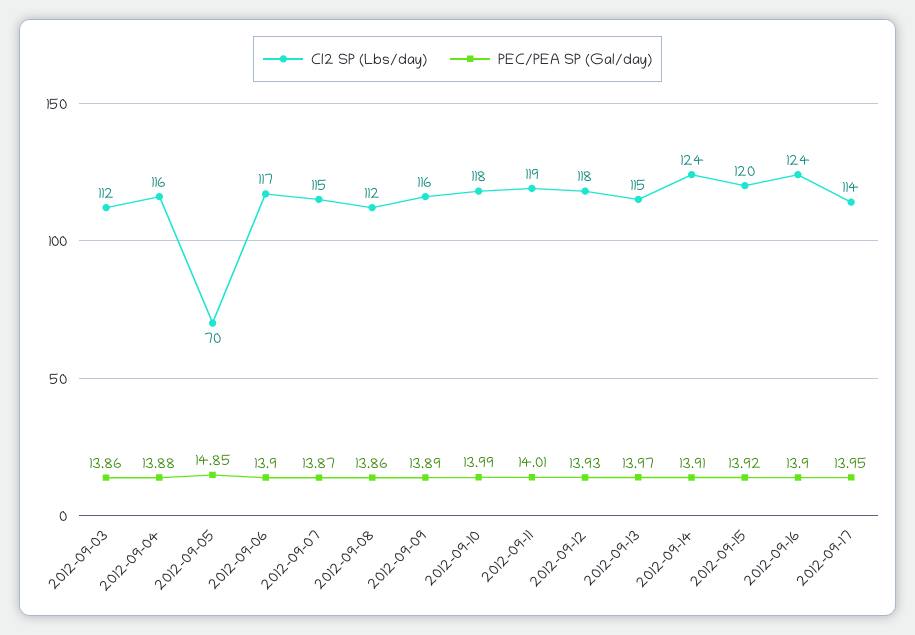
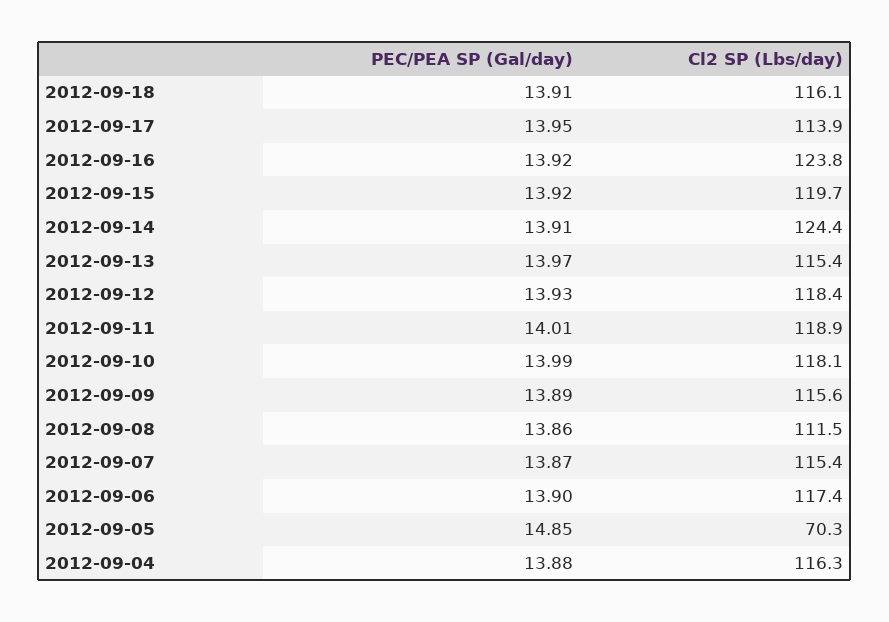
Cl2 SP (Lbs/day), 2012-09-03: 112 -> none
PEC/PEA SP (Gal/day), 2012-09-03: 13.86 -> none
PEC/PEA SP (Gal/day), 2012-09-16: 13.9 -> 13.92
PEC/PEA SP (Gal/day), 2012-09-18: none -> 13.91
Cl2 SP (Lbs/day), 2012-09-18: none -> 116.1

